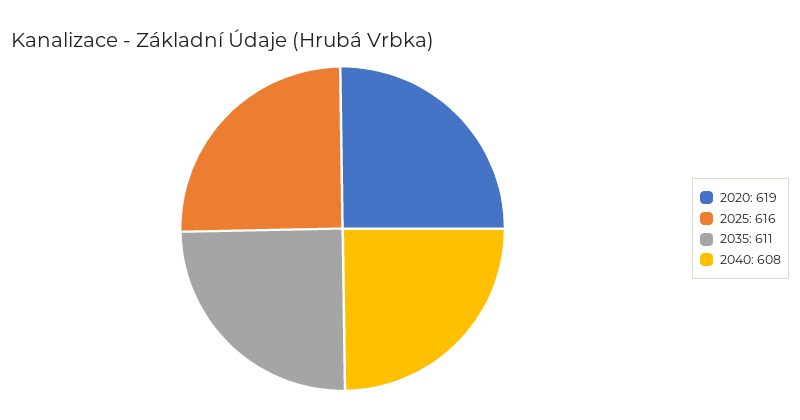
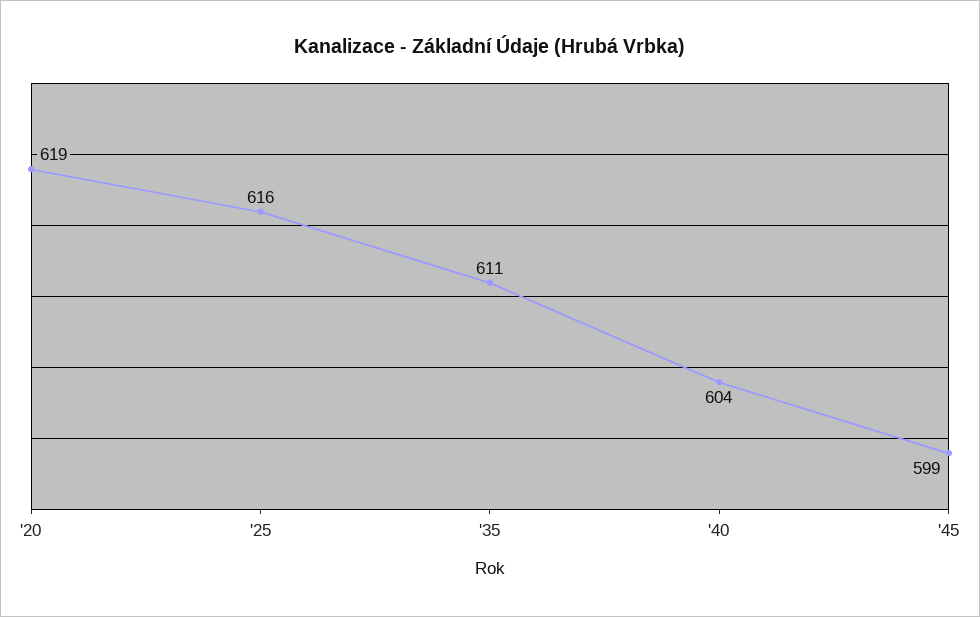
2040: 608 -> 604
'45: none -> 599

